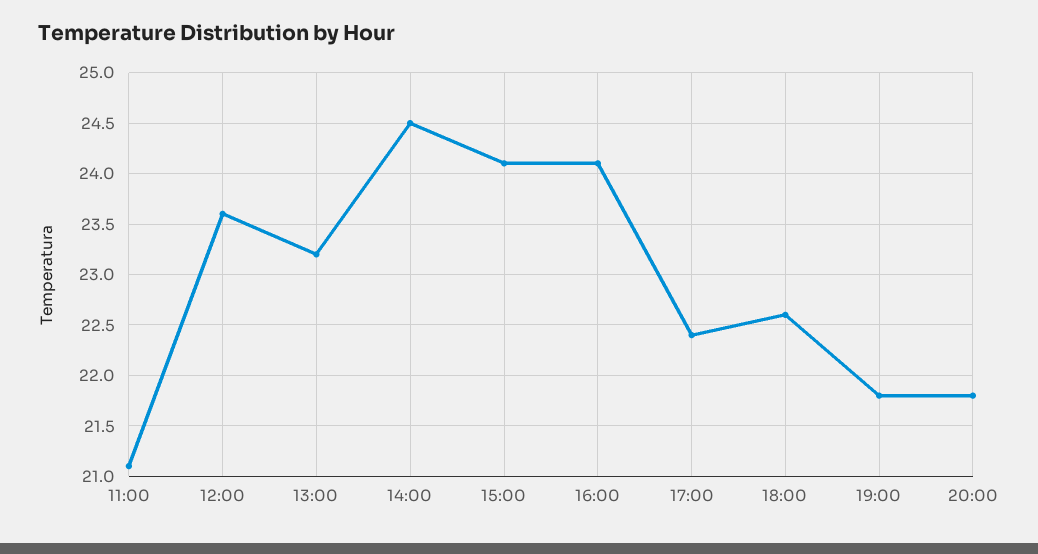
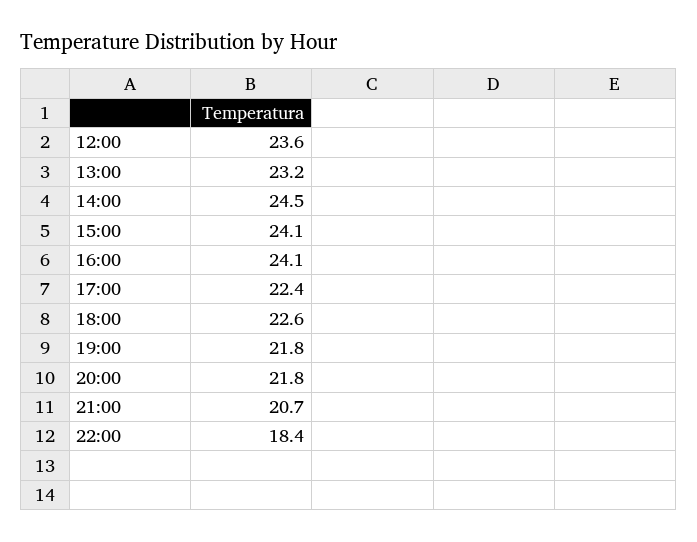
11:00: 21.1 -> none
21:00: none -> 20.7
22:00: none -> 18.4

